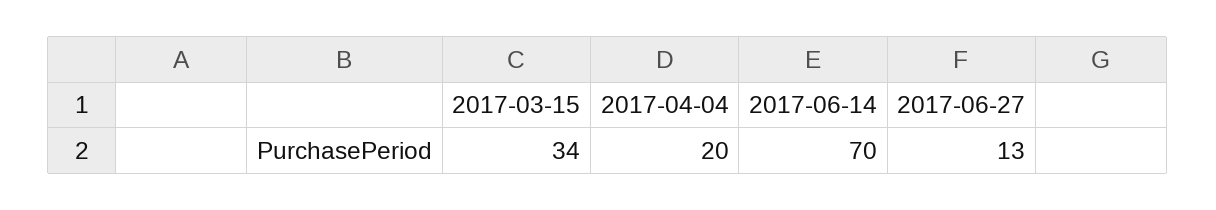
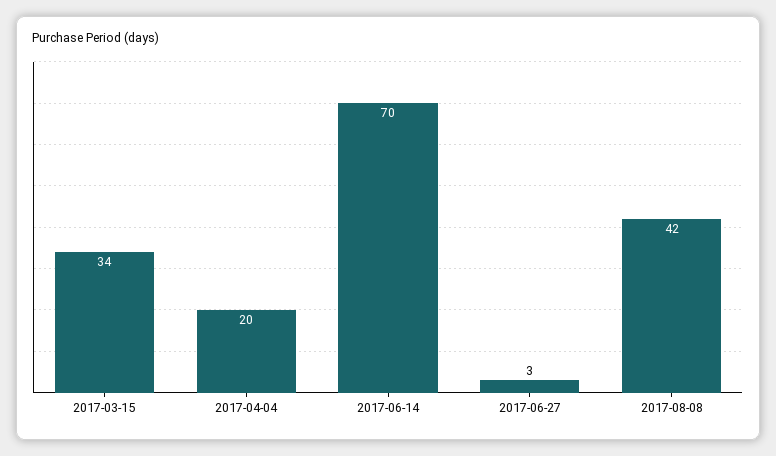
2017-06-27: 13 -> 3
2017-08-08: none -> 42

